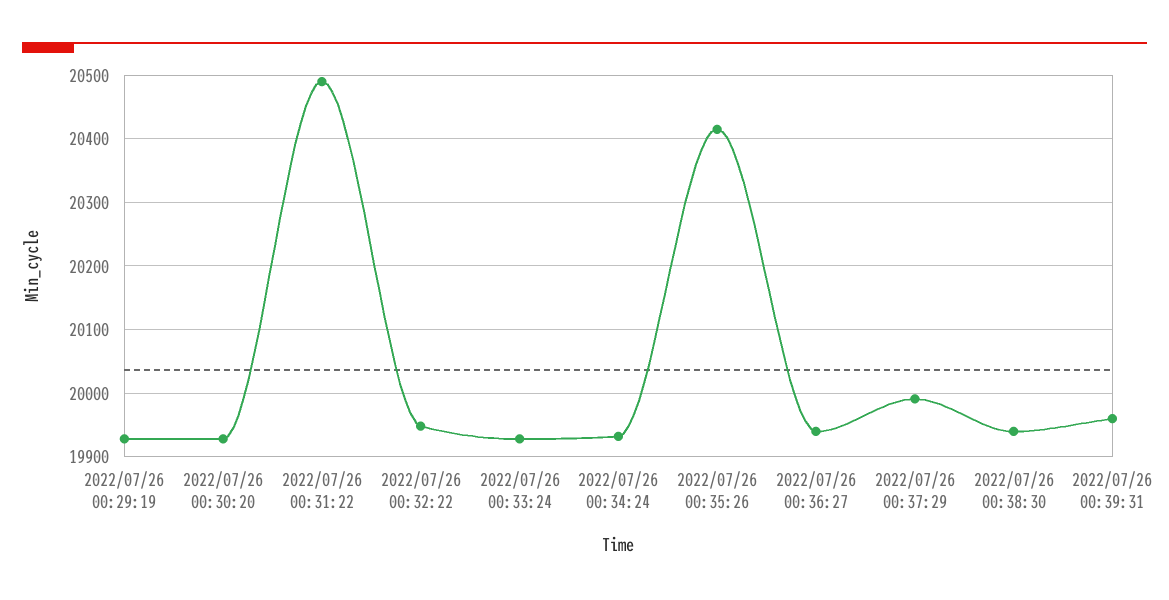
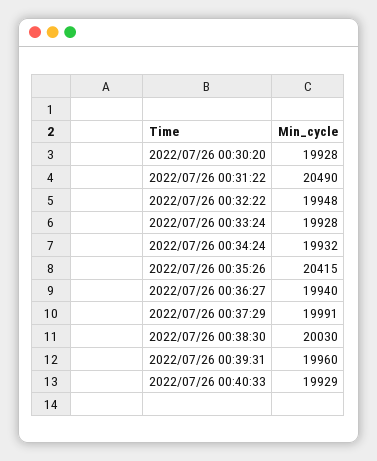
2022/07/26 00:29:19: 19930 -> none
2022/07/26 00:38:30: 19940 -> 20030
2022/07/26 00:40:33: none -> 19929

